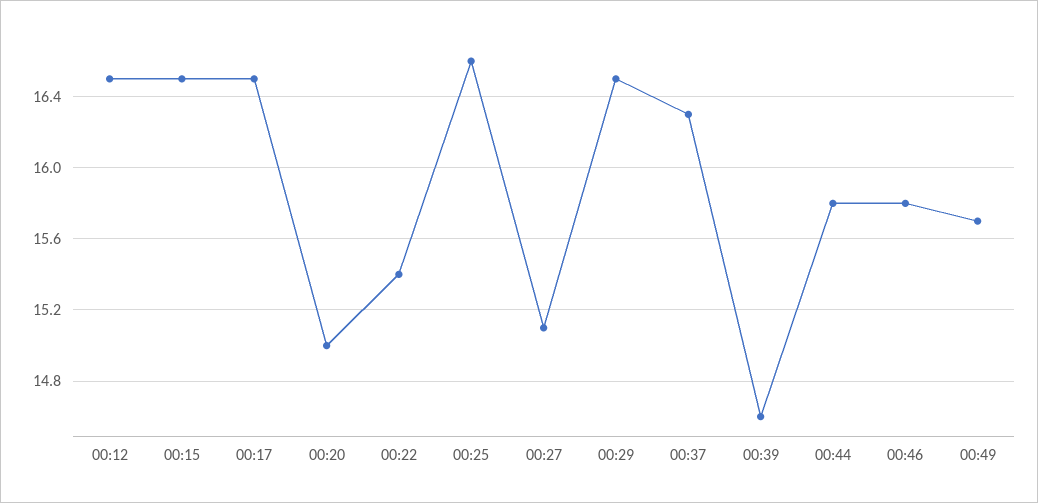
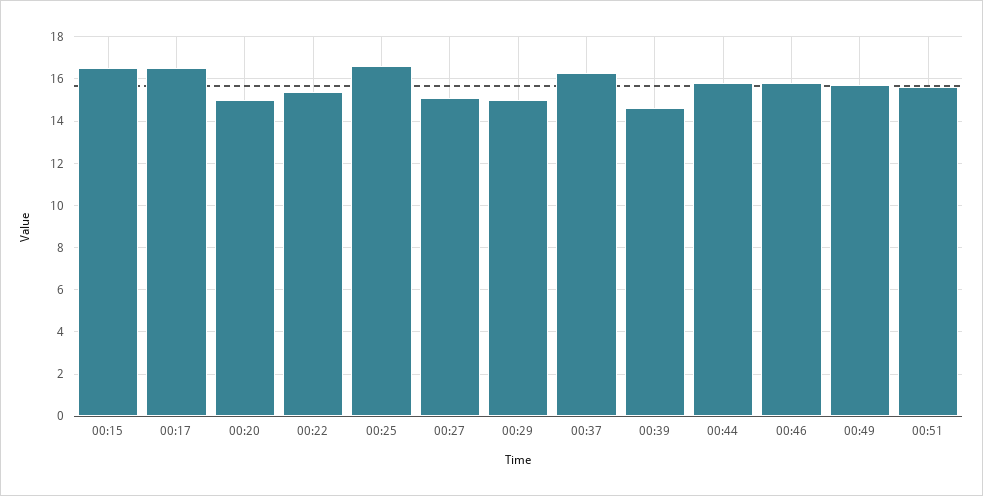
00:12: 16.5 -> none
00:29: 16.5 -> 15
00:51: none -> 15.5

